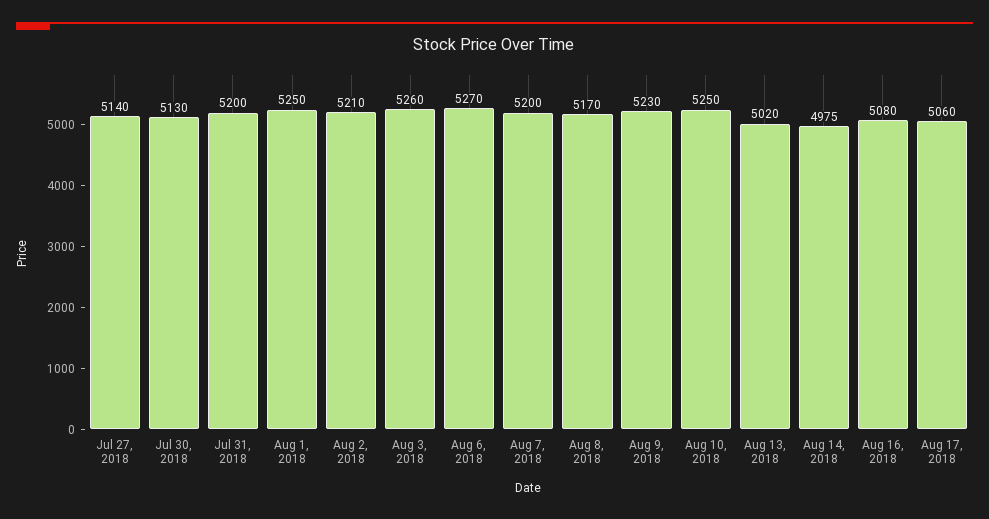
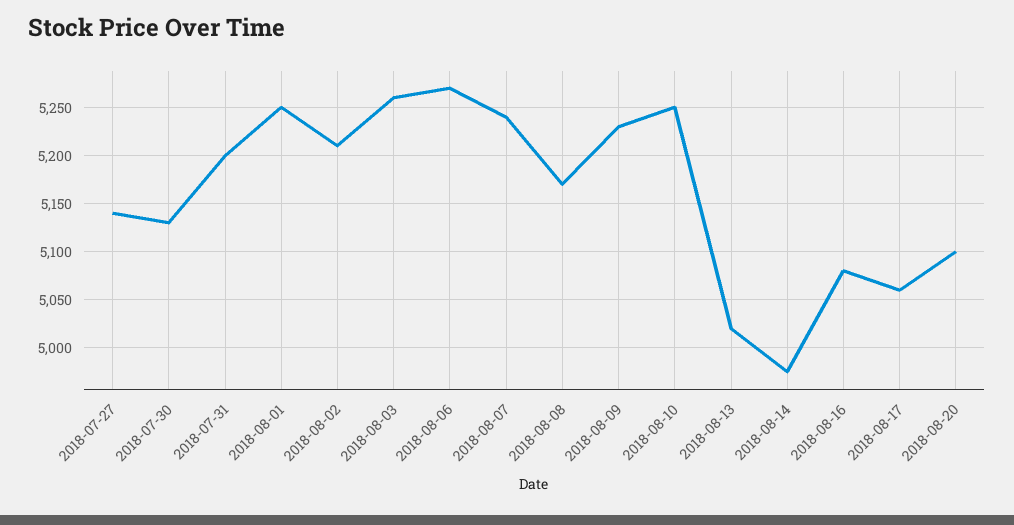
Aug 7, 2018: 5200 -> 5240
2018-08-20: none -> 5100

